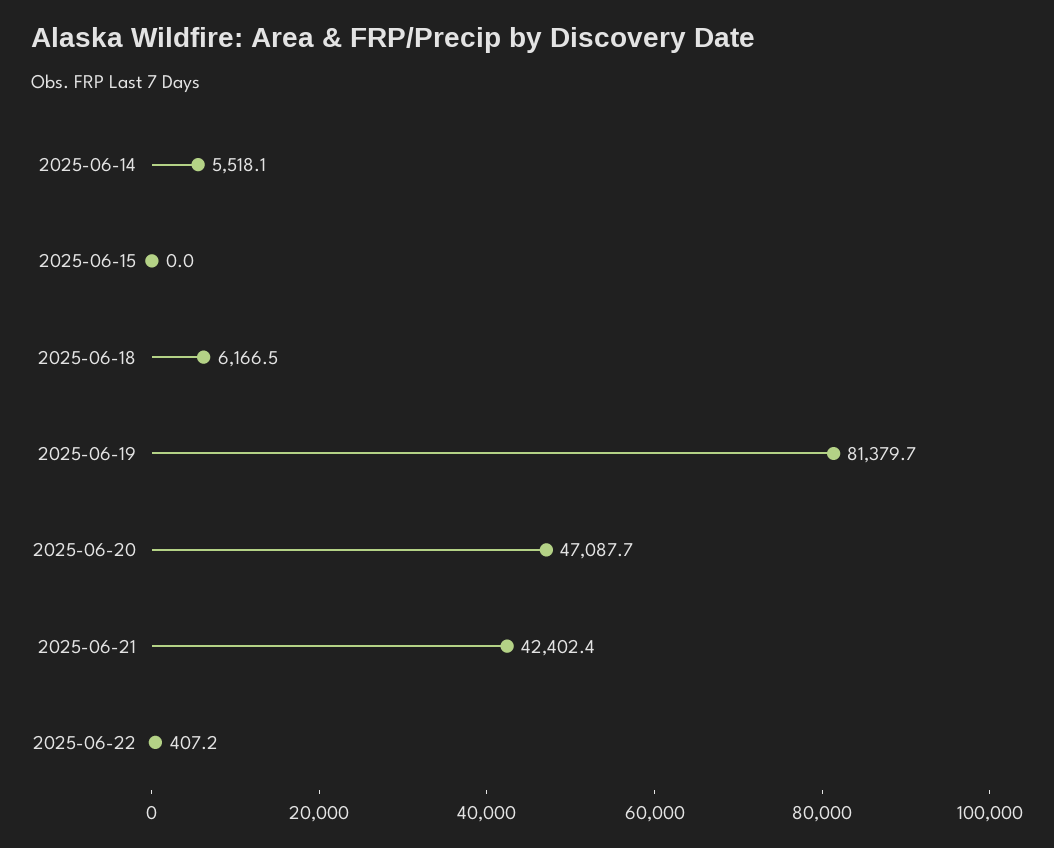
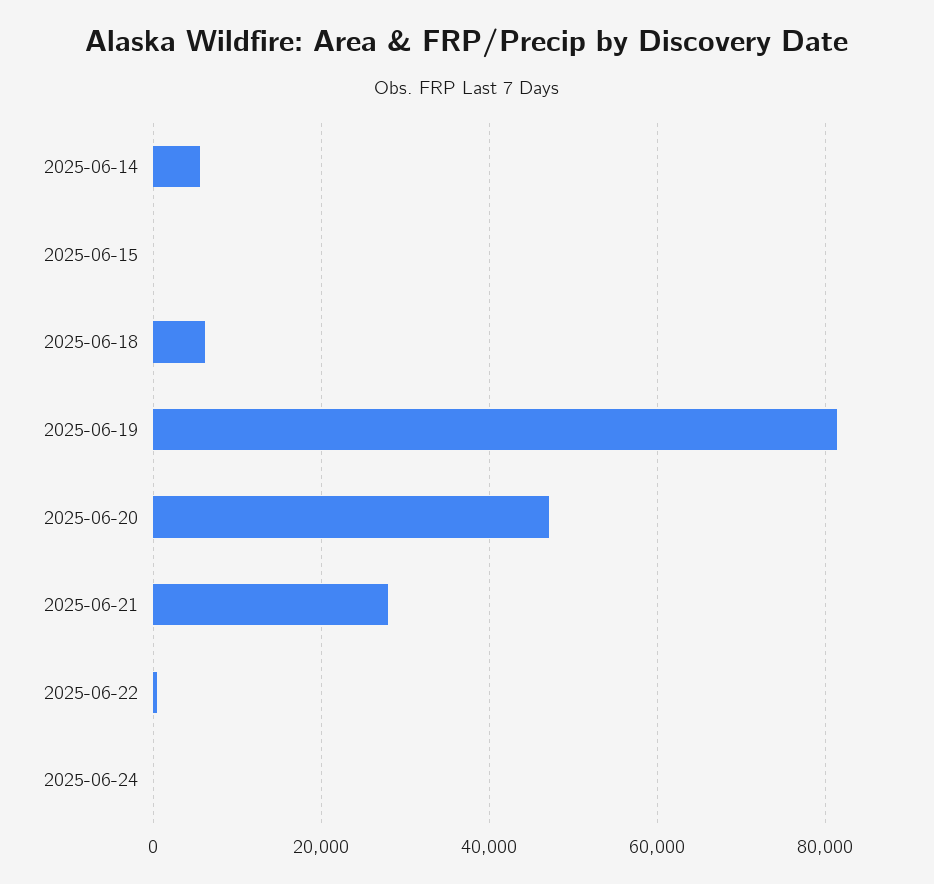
2025-06-21: 42402.4 -> 28000
2025-06-24: none -> 0

